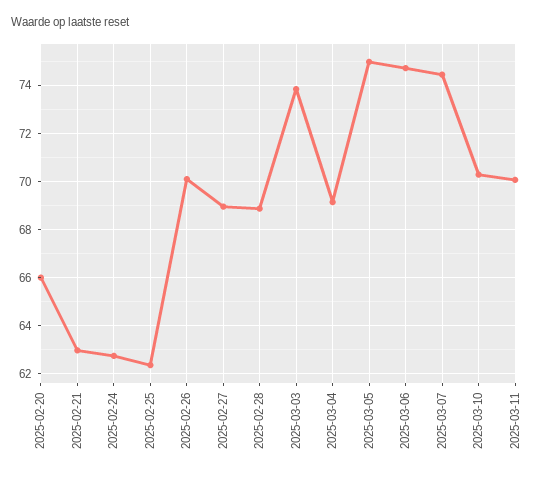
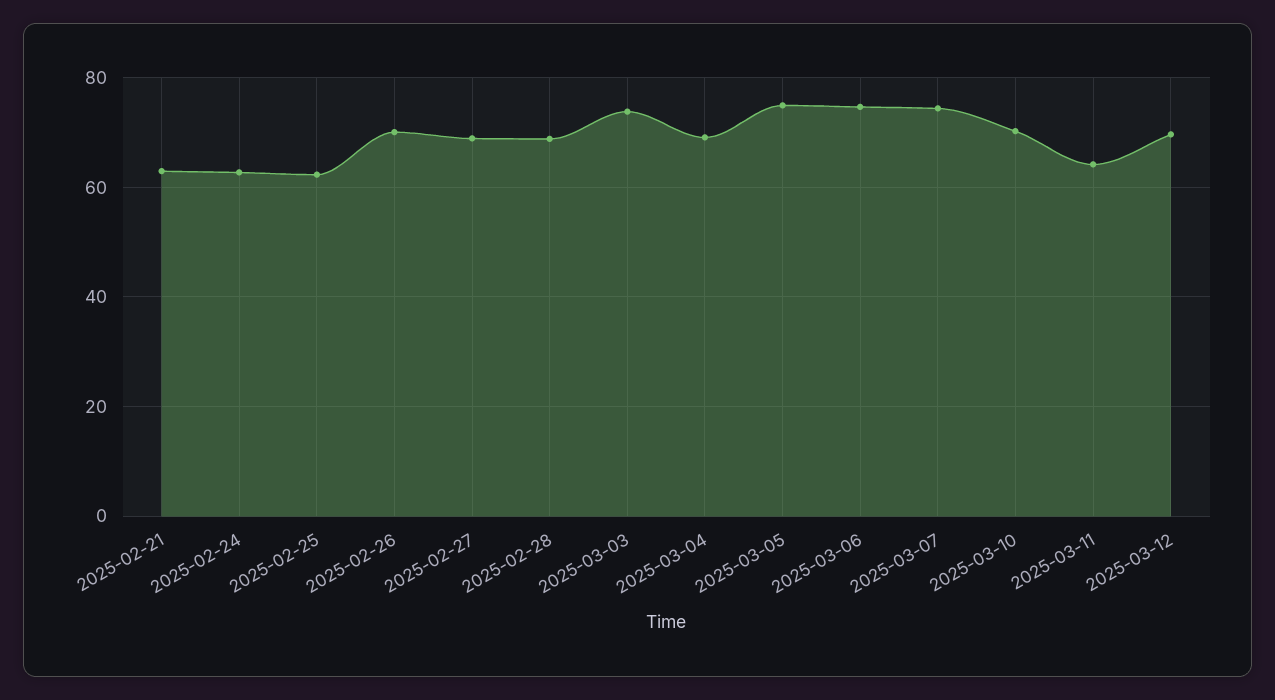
2025-02-20: 66 -> none
2025-03-11: 70 -> 64
2025-03-12: none -> 70

